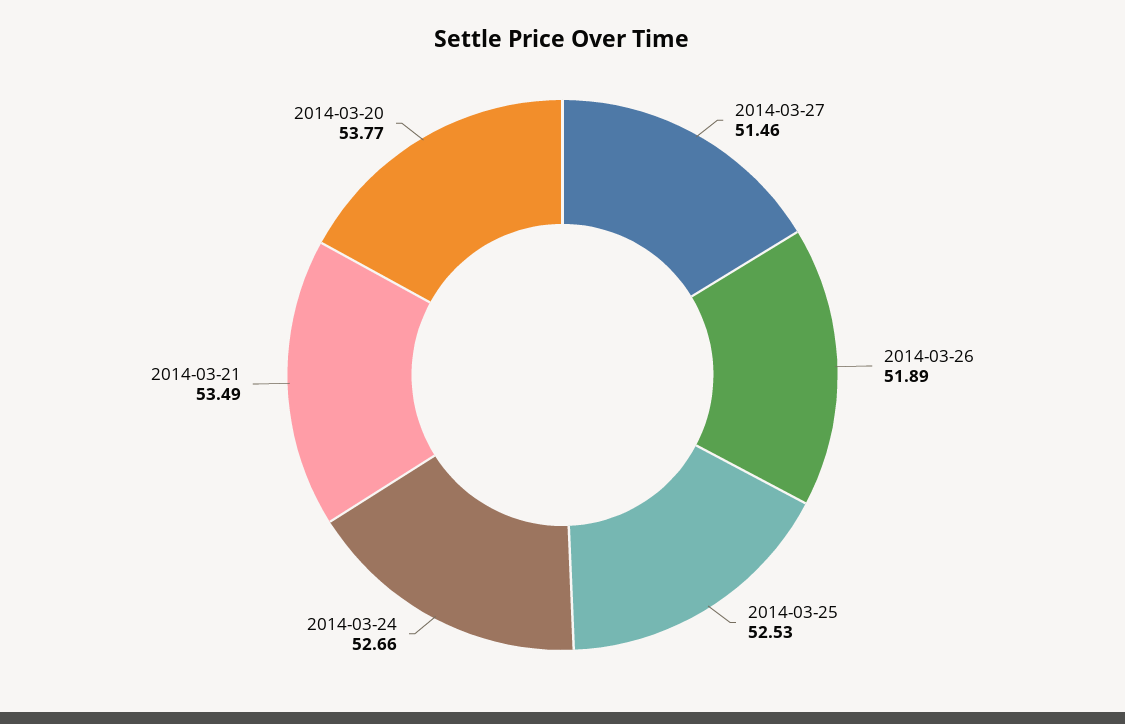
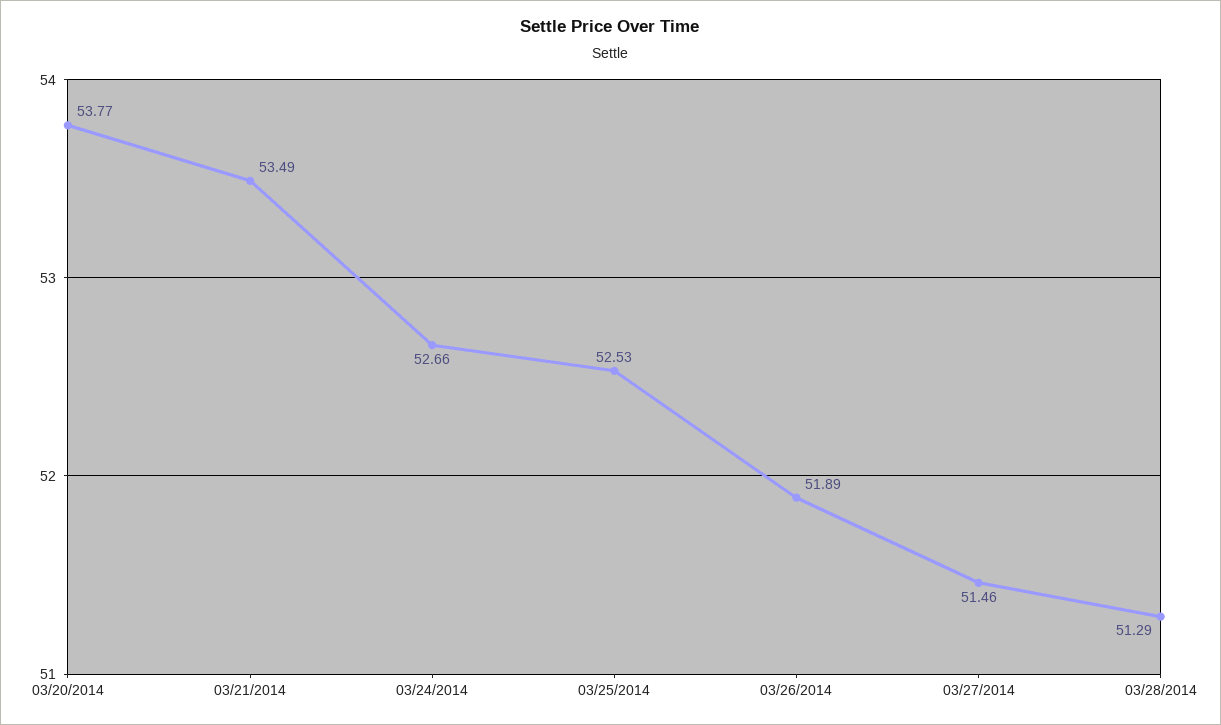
03/28/2014: none -> 51.29

